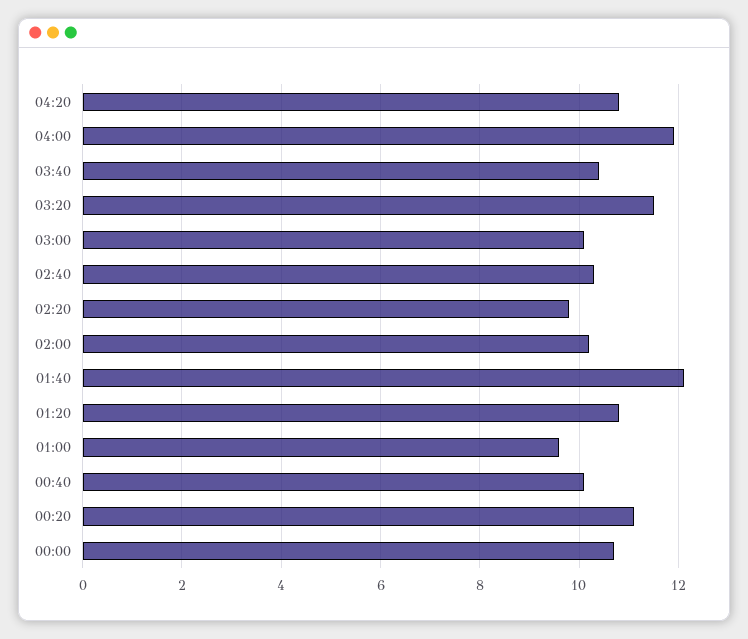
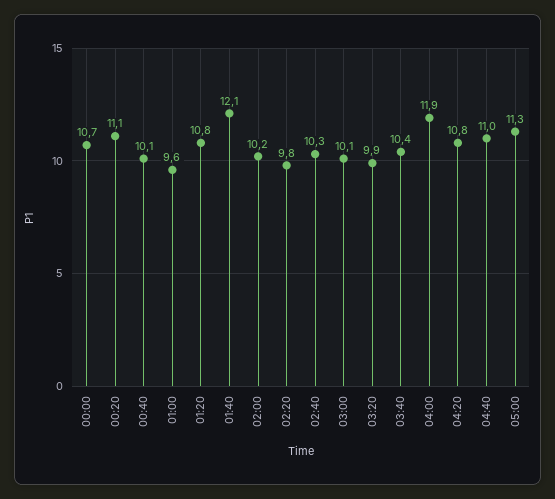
03:20: 11.5 -> 9.9
04:40: none -> 11
05:00: none -> 11.3

